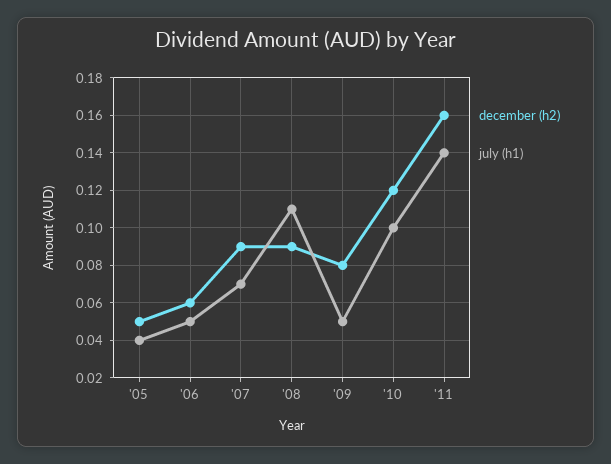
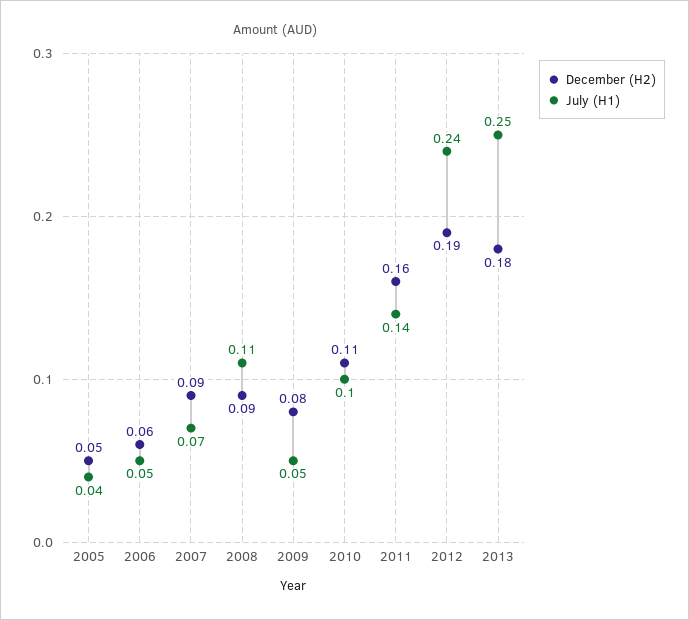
december (h2), '10: 0.12 -> 0.11
december (h2), 2012: none -> 0.19
july (h1), 2012: none -> 0.24
december (h2), 2013: none -> 0.18
july (h1), 2013: none -> 0.25

